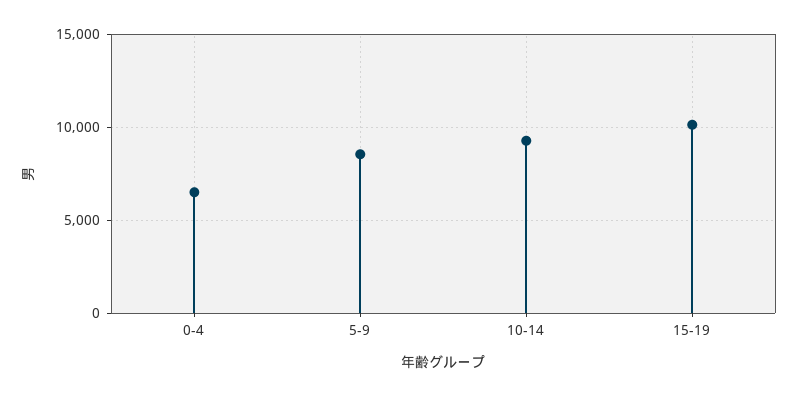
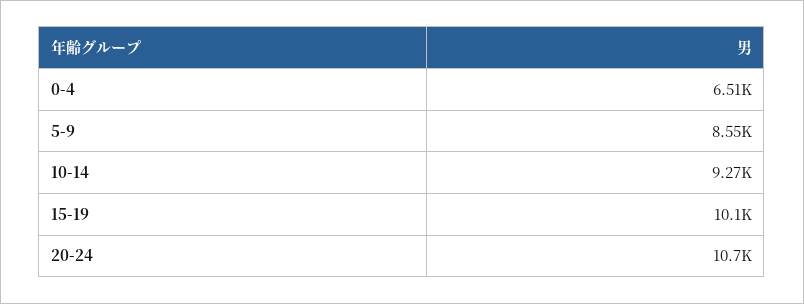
20-24: none -> 10700

